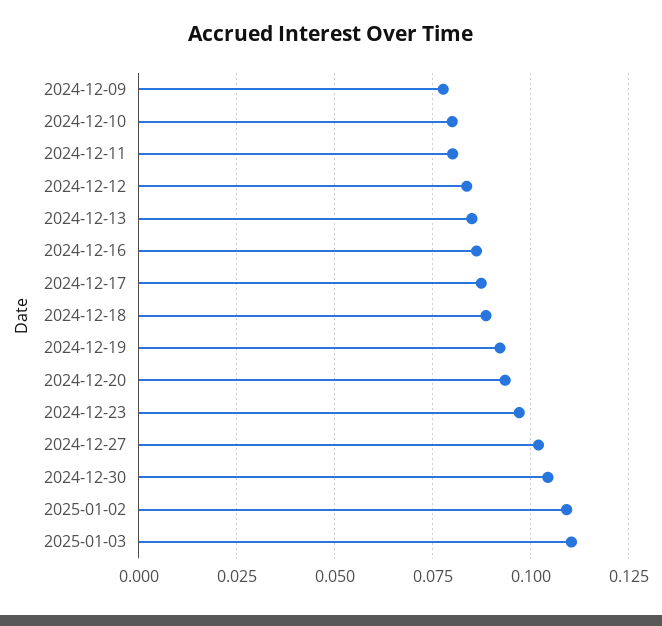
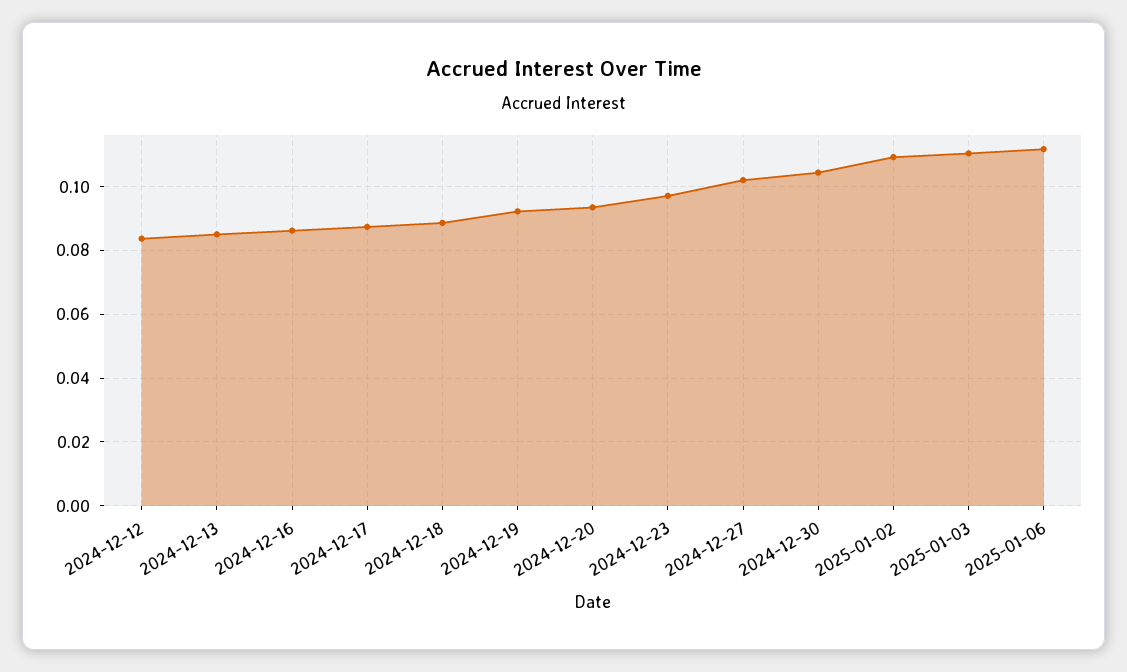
2024-12-09: 0.0775 -> none
2024-12-10: 0.08 -> none
2024-12-11: 0.08 -> none
2025-01-06: none -> 0.112

